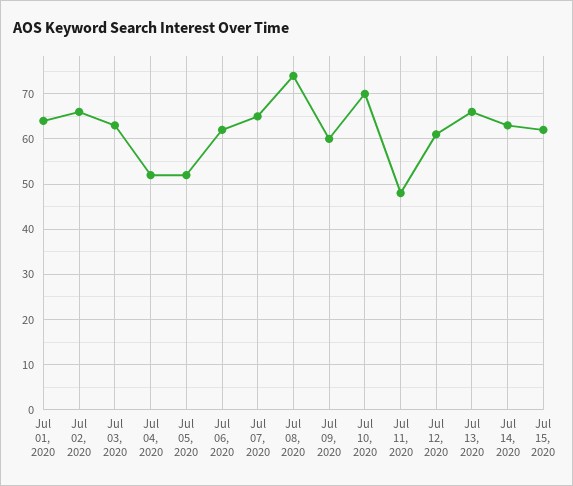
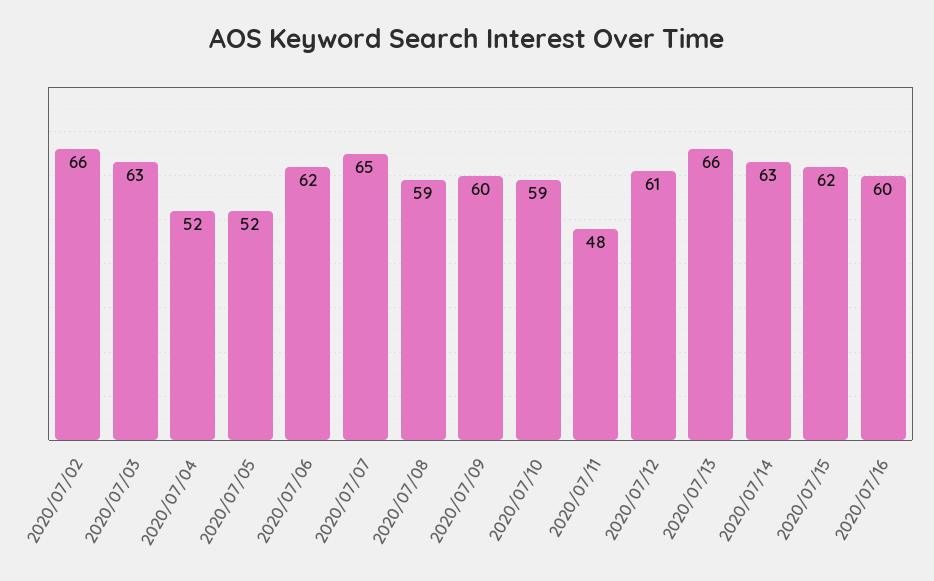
Jul 01, 2020: 65 -> none
Jul 08, 2020: 75 -> 59
Jul 10, 2020: 70 -> 59
2020/07/16: none -> 60

